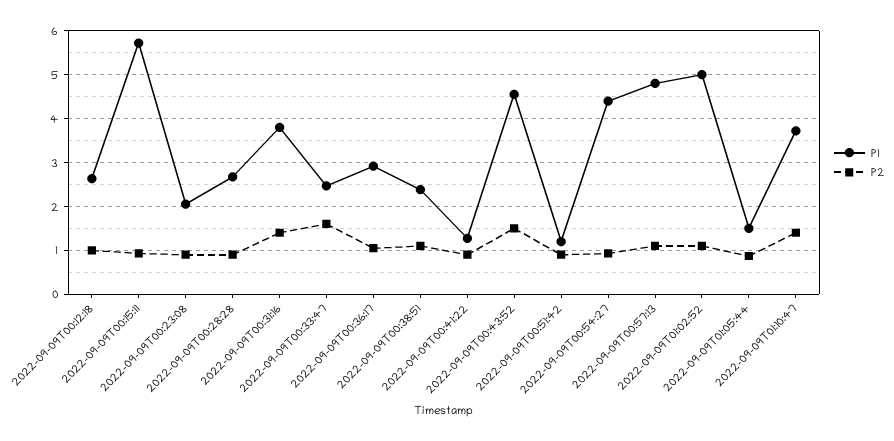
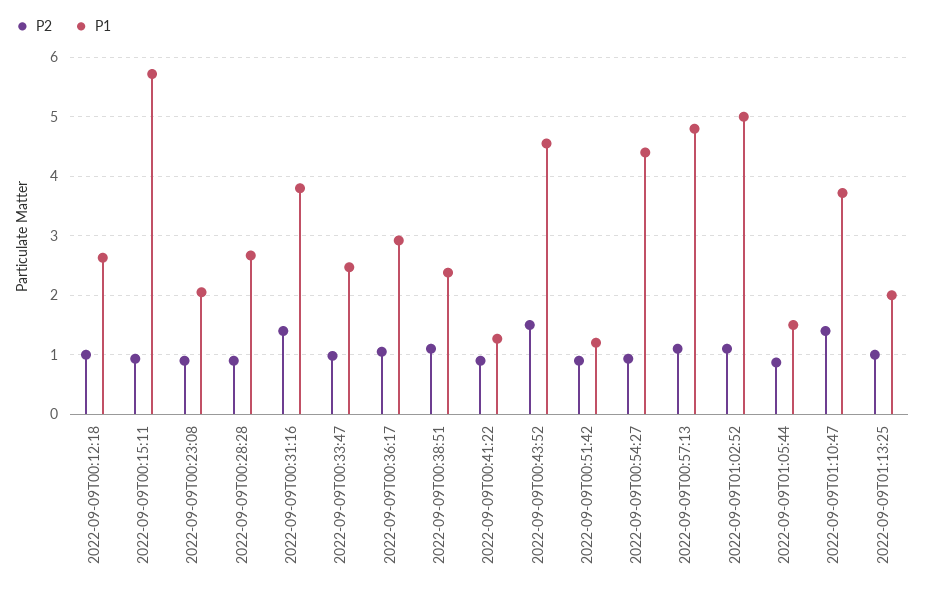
P2, 2022-09-09T00:33:47: 1.6 -> 1
P2, 2022-09-09T01:13:25: none -> 1
P1, 2022-09-09T01:13:25: none -> 2

